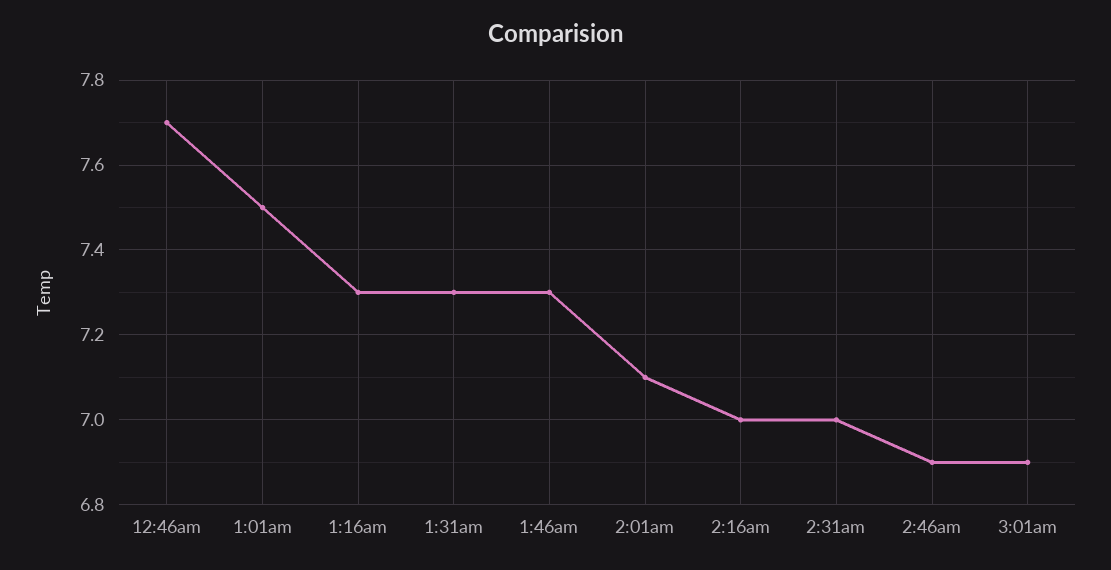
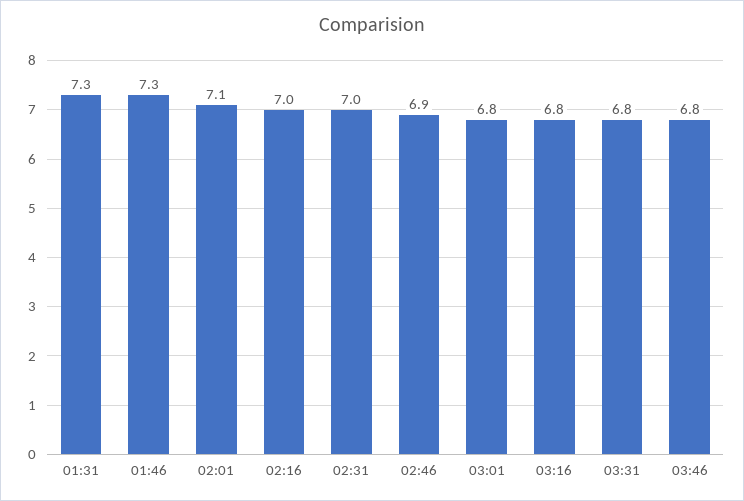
12:46am: 7.7 -> none
1:01am: 7.5 -> none
1:16am: 7.3 -> none
3:01am: 6.9 -> 6.8
03:16: none -> 6.8
03:31: none -> 6.8
03:46: none -> 6.8

